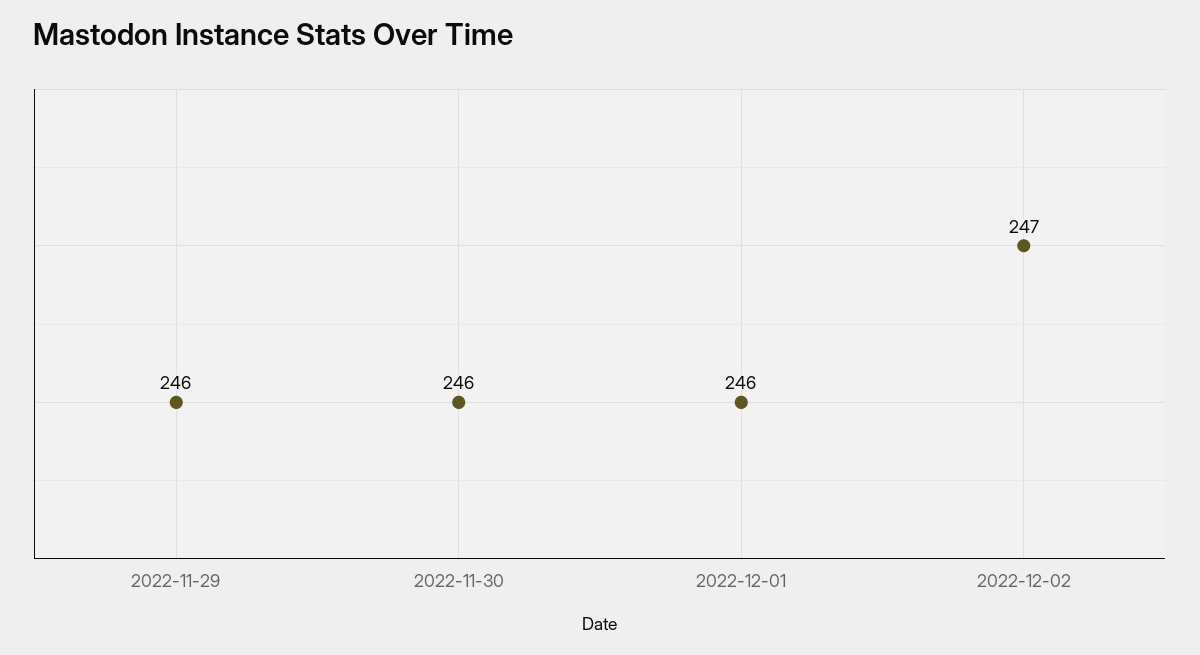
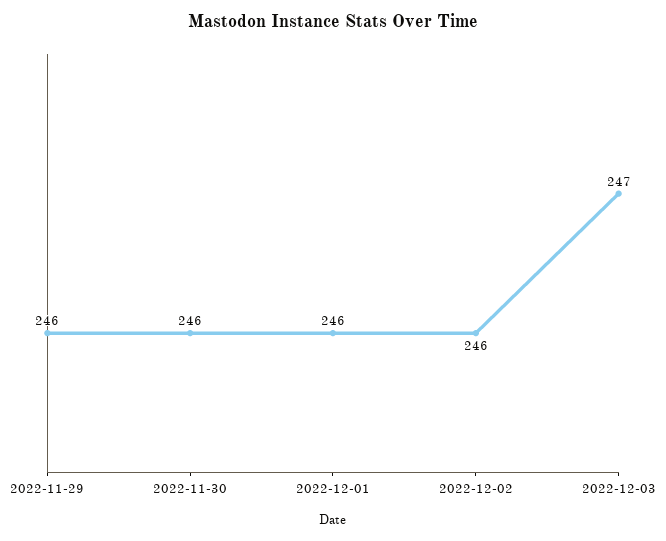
2022-12-02: 247 -> 246
2022-12-03: none -> 247

